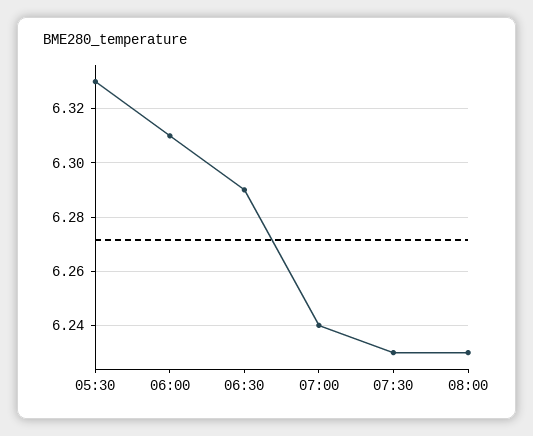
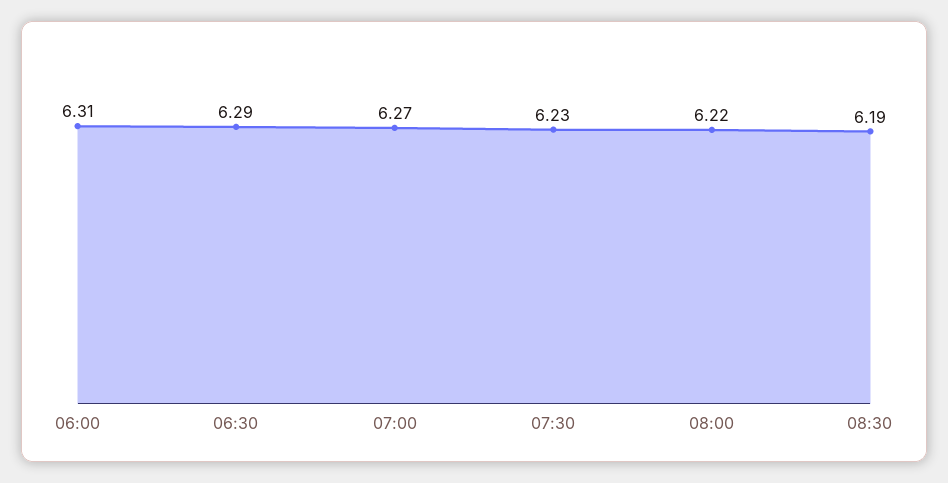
05:30: 6.33 -> none
07:00: 6.24 -> 6.27
08:00: 6.23 -> 6.22
08:30: none -> 6.19

